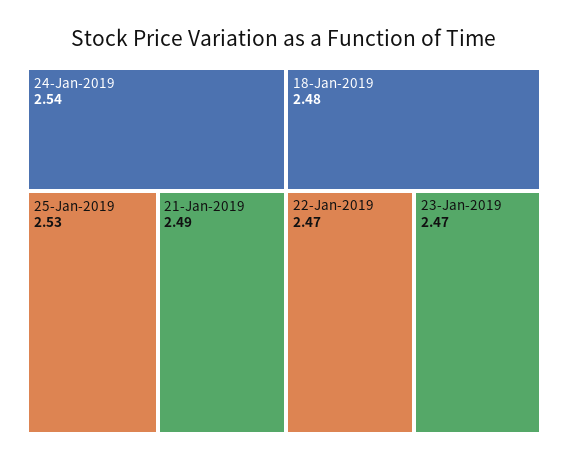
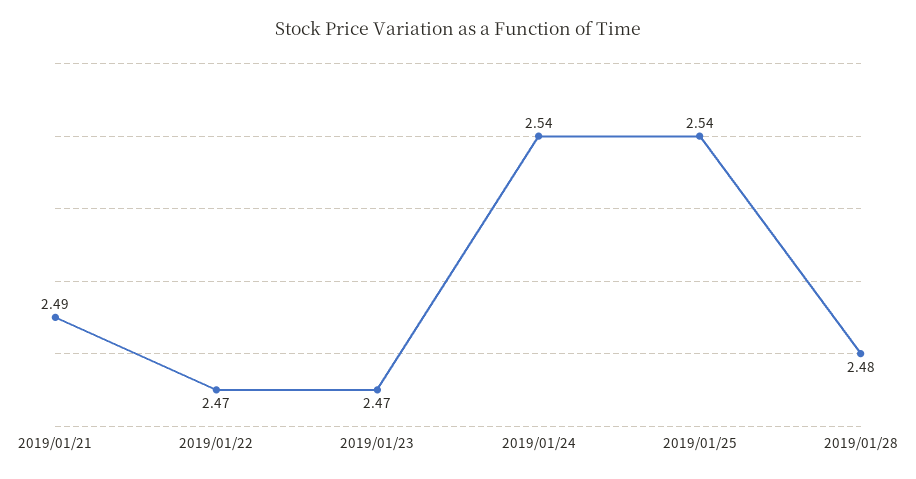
25-Jan-2019: 2.53 -> 2.54
18-Jan-2019: 2.48 -> none
2019/01/28: none -> 2.48

